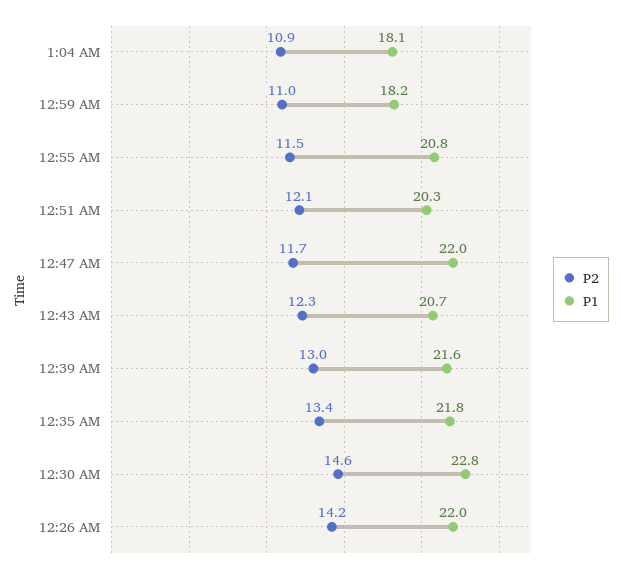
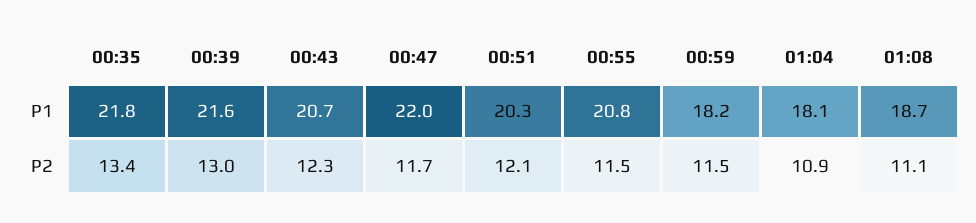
P2, 12:59 AM: 11 -> 11.5
P2, 12:30 AM: 14.6 -> none
P1, 12:30 AM: 22.8 -> none
P2, 12:26 AM: 14.2 -> none
P1, 12:26 AM: 22 -> none
P1, 01:08: none -> 18.7
P2, 01:08: none -> 11.1

